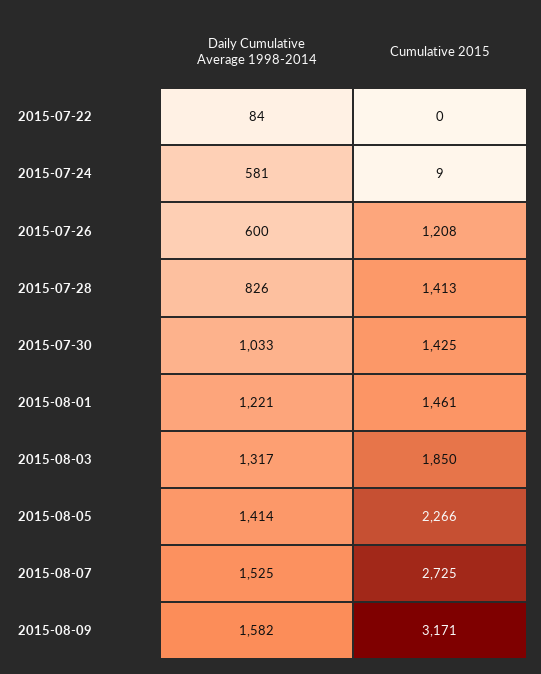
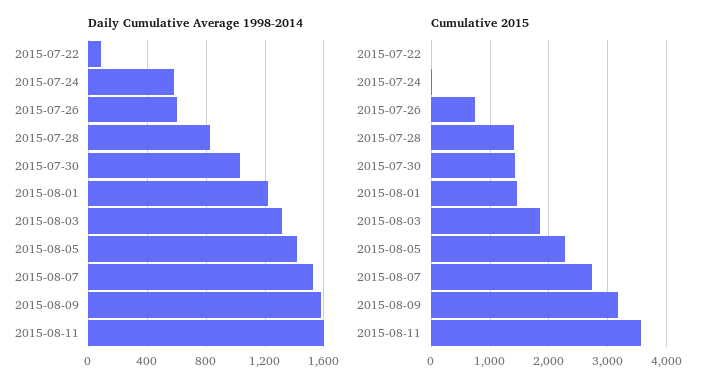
Cumulative 2015, 2015-07-26: 1208 -> 800
Daily Cumulative Average 1998-2014, 2015-08-11: none -> 1600
Cumulative 2015, 2015-08-11: none -> 3600

